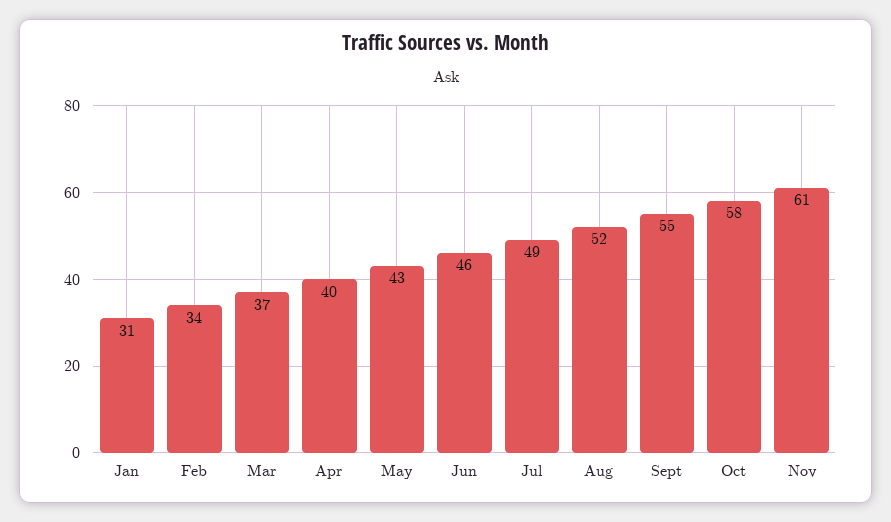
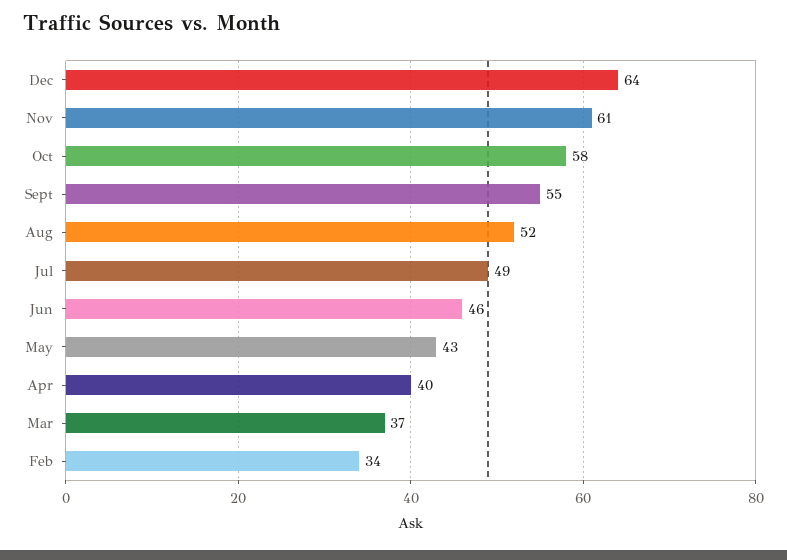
Jan: 31 -> none
Dec: none -> 64

